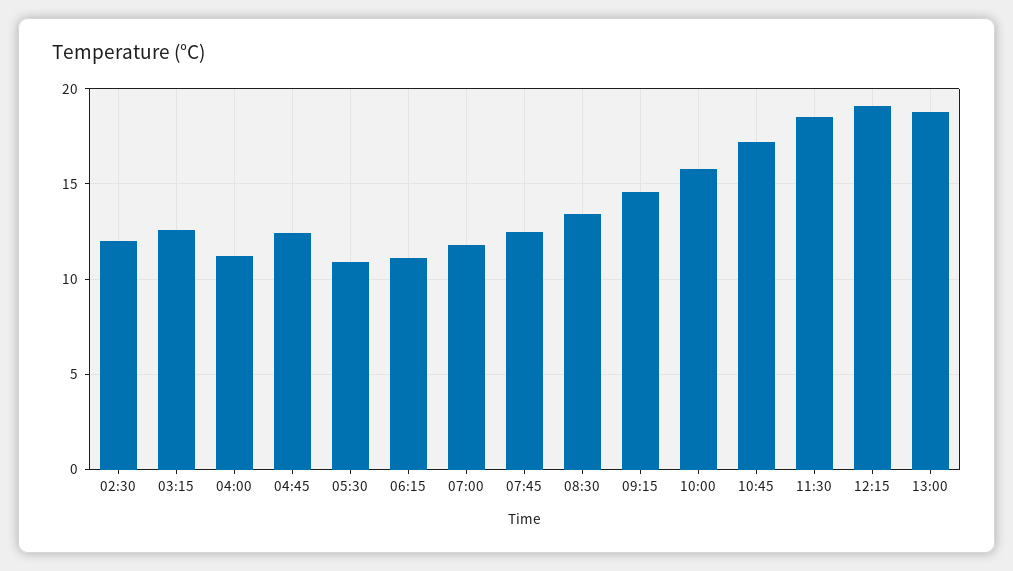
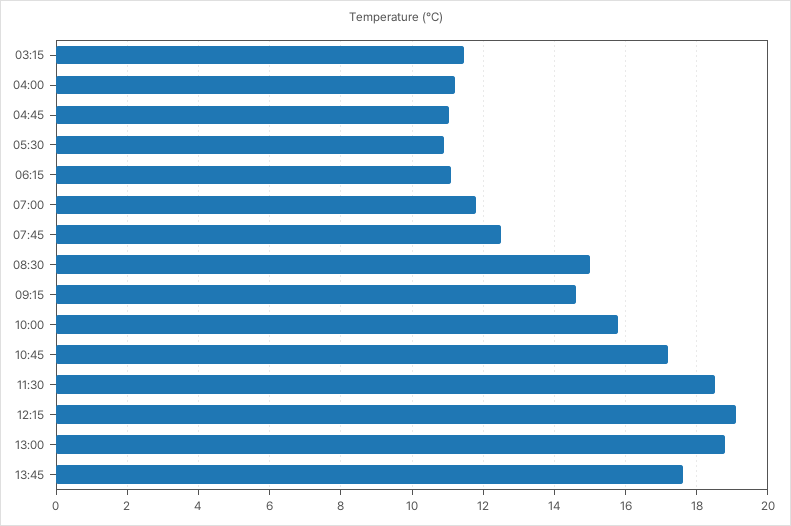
02:30: 12 -> none
03:15: 12.5 -> 11.4
04:45: 12.5 -> 11
08:30: 13.5 -> 15
13:45: none -> 17.6

